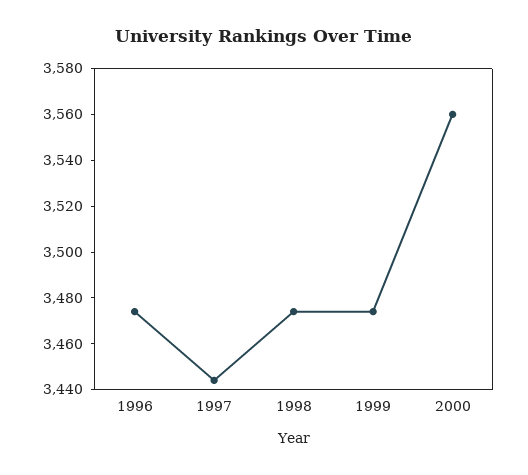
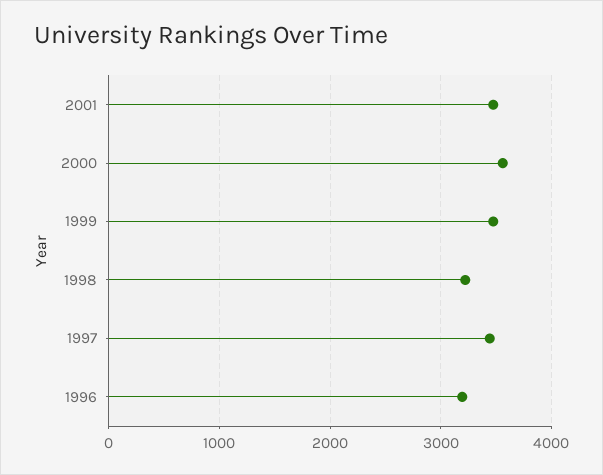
1996: 3475 -> 3200
1998: 3475 -> 3200
2001: none -> 3500

